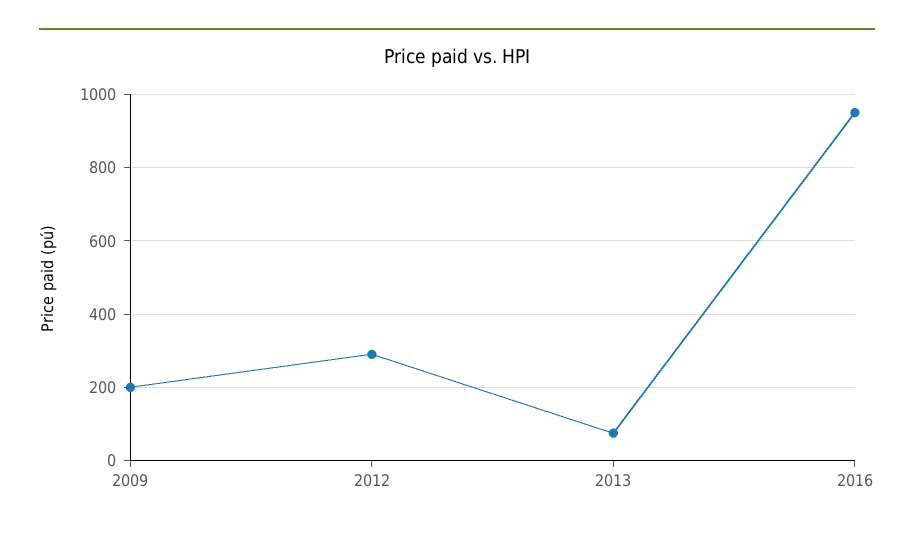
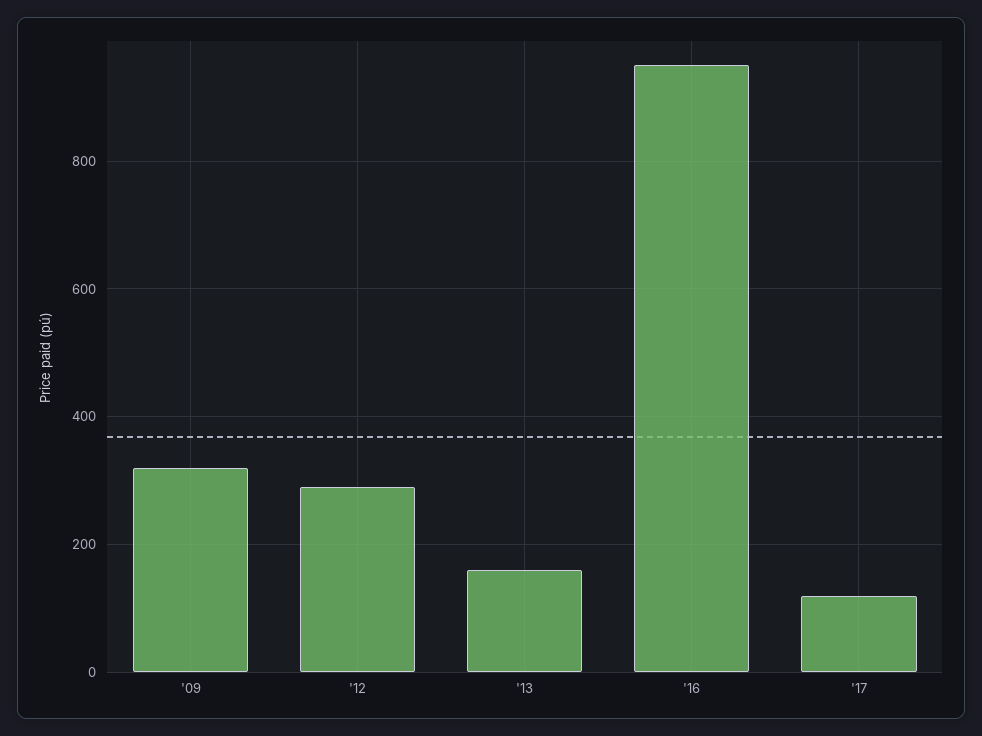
2009: 200 -> 320
2013: 80 -> 160
'17: none -> 120

